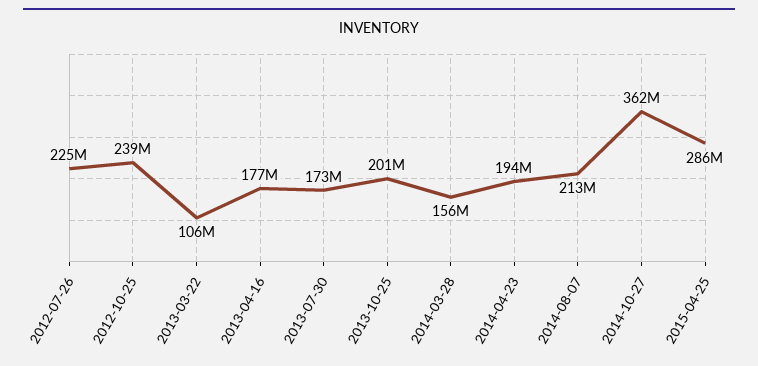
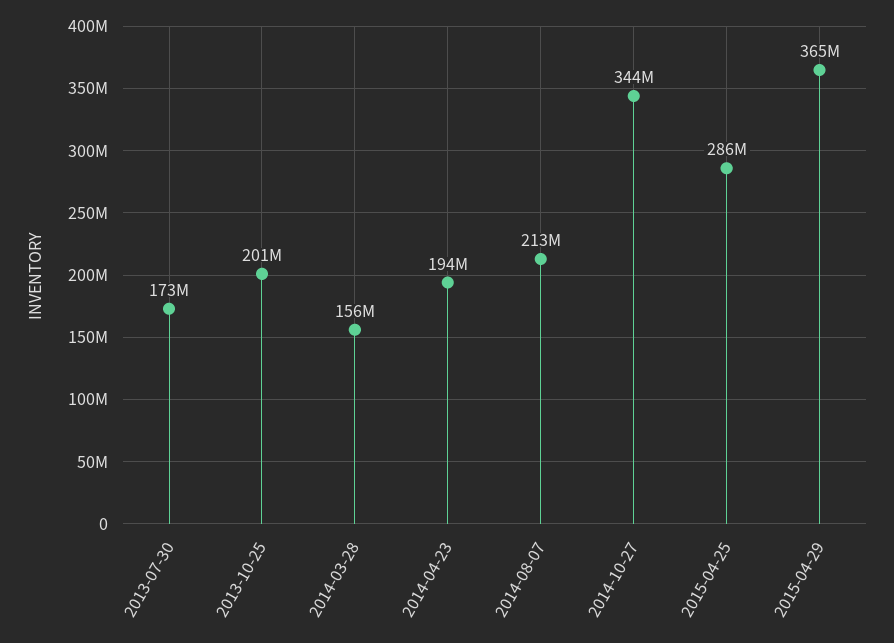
2012-07-26: 225000000 -> none
2012-10-25: 239000000 -> none
2013-03-22: 106000000 -> none
2013-04-16: 177000000 -> none
2014-10-27: 362000000 -> 344000000
2015-04-29: none -> 365000000

